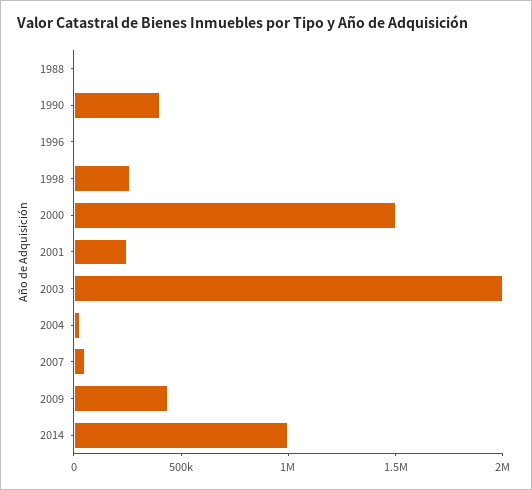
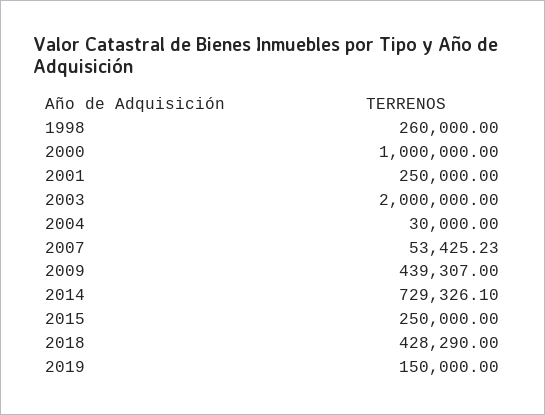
1988: 0 -> none
1990: 400000 -> none
1996: 0 -> none
2000: 1500000 -> 1000000
2014: 1000000 -> 729326.1
2015: none -> 250000
2018: none -> 428290
2019: none -> 150000

